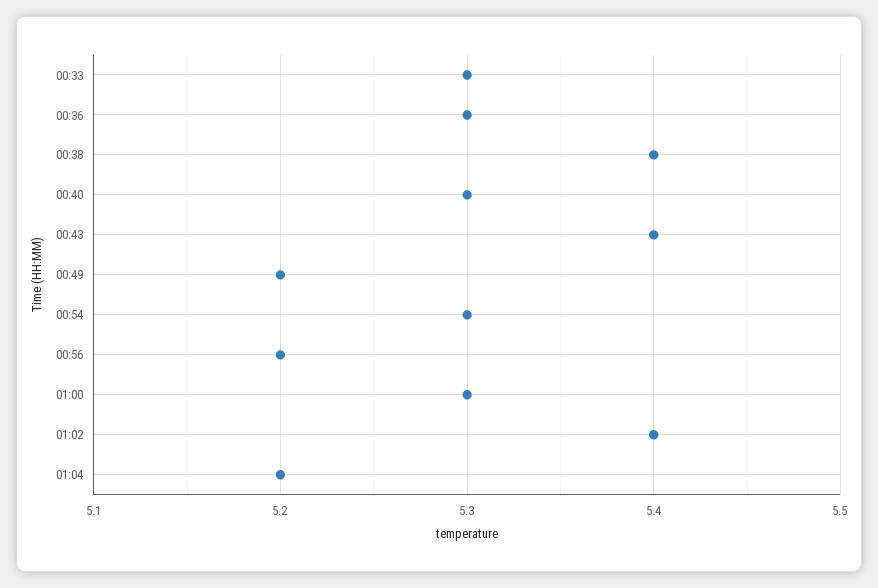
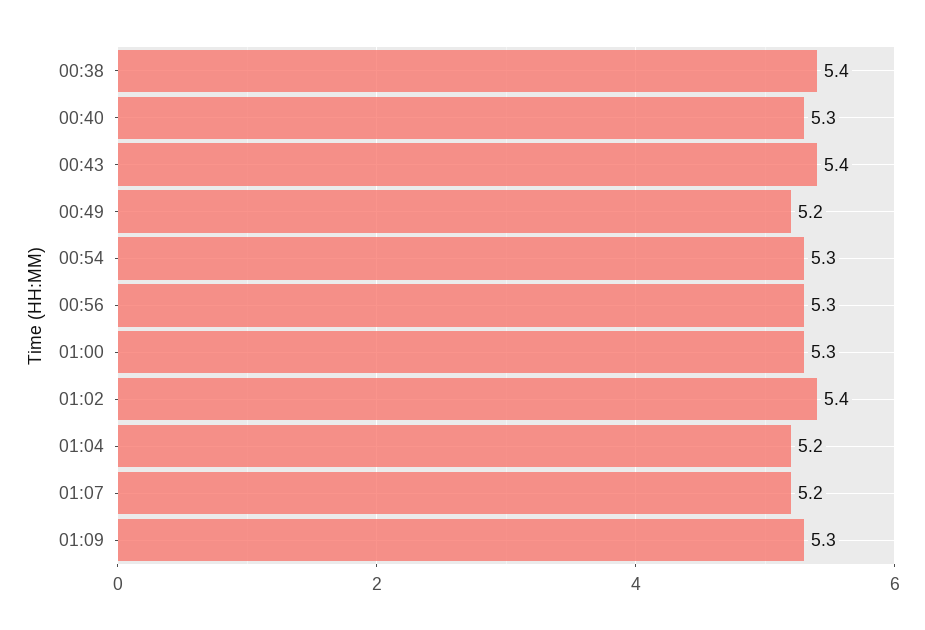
00:33: 5.3 -> none
00:36: 5.3 -> none
00:56: 5.2 -> 5.3
01:07: none -> 5.2
01:09: none -> 5.3

